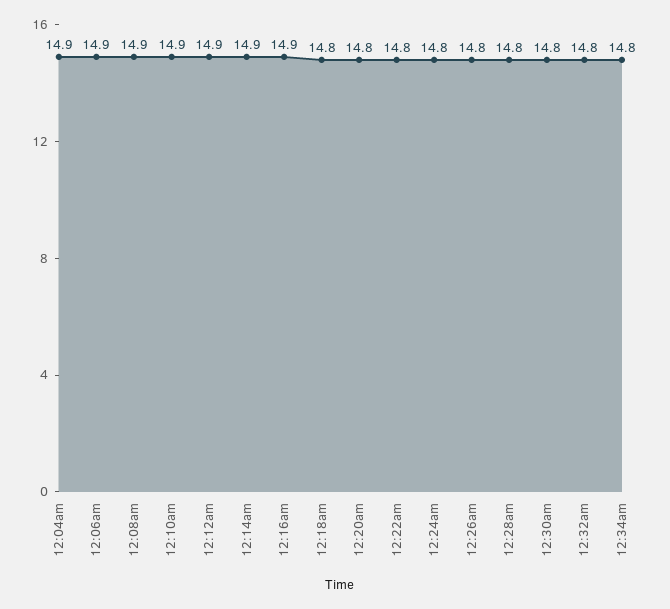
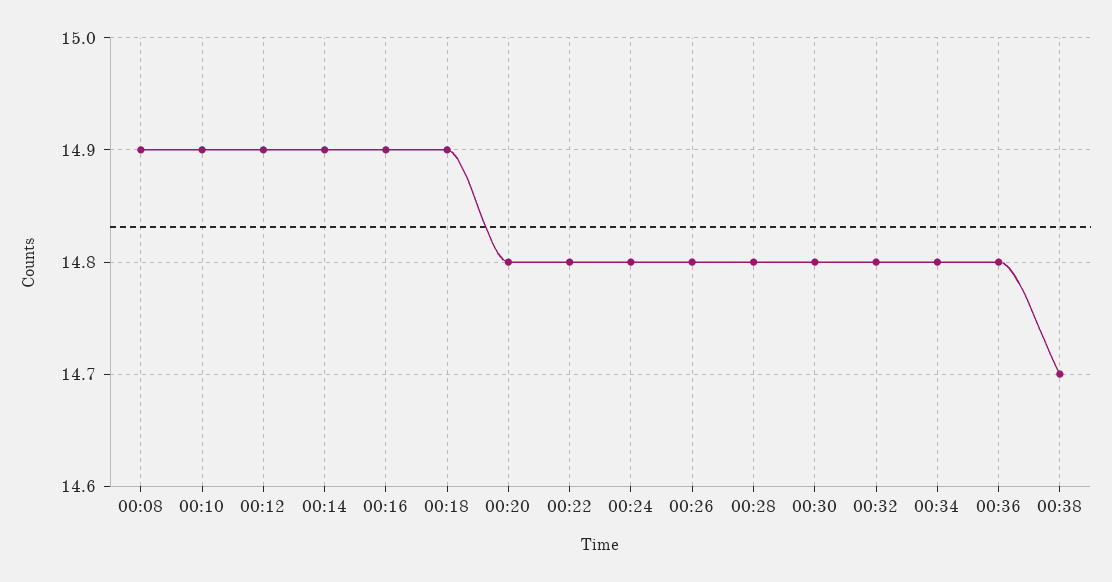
12:04am: 14.9 -> none
12:06am: 14.9 -> none
12:18am: 14.8 -> 14.9
00:36: none -> 14.8
00:38: none -> 14.7

